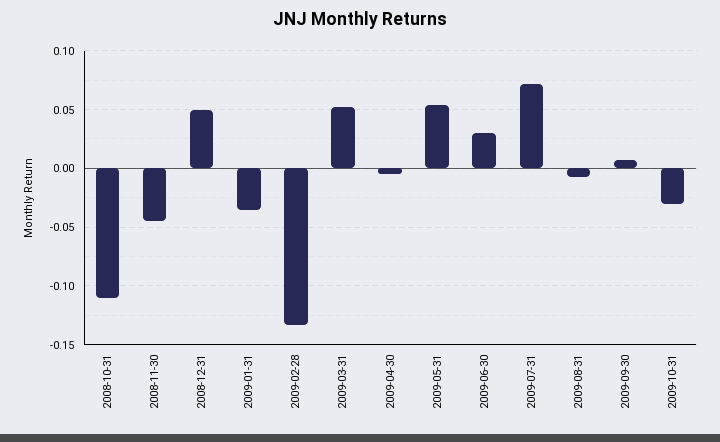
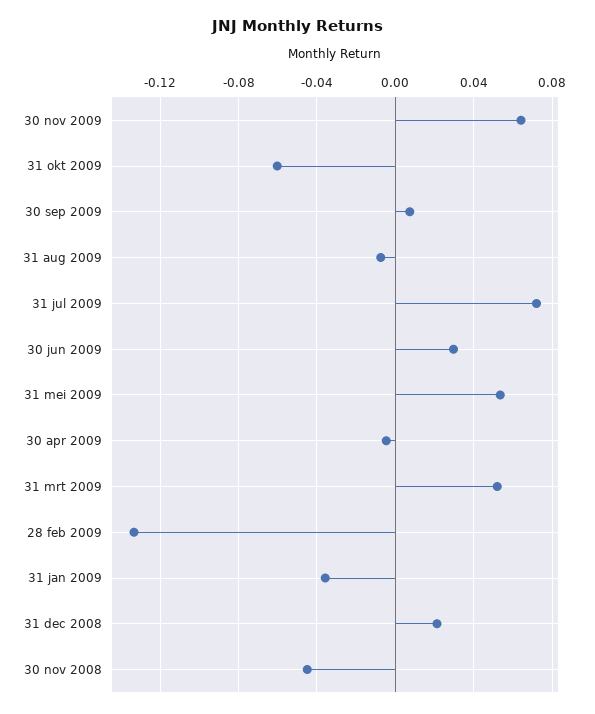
2008-10-31: -0.11 -> none
2008-12-31: 0.05 -> 0.02
2009-10-31: -0.03 -> -0.06
30 nov 2009: none -> 0.065

